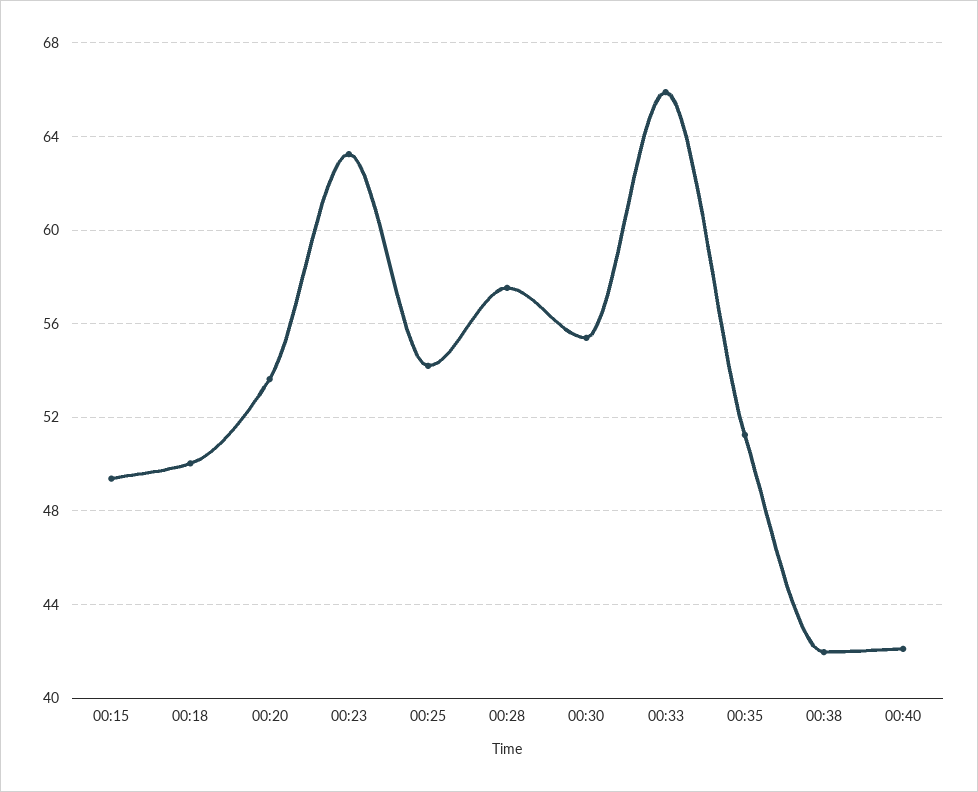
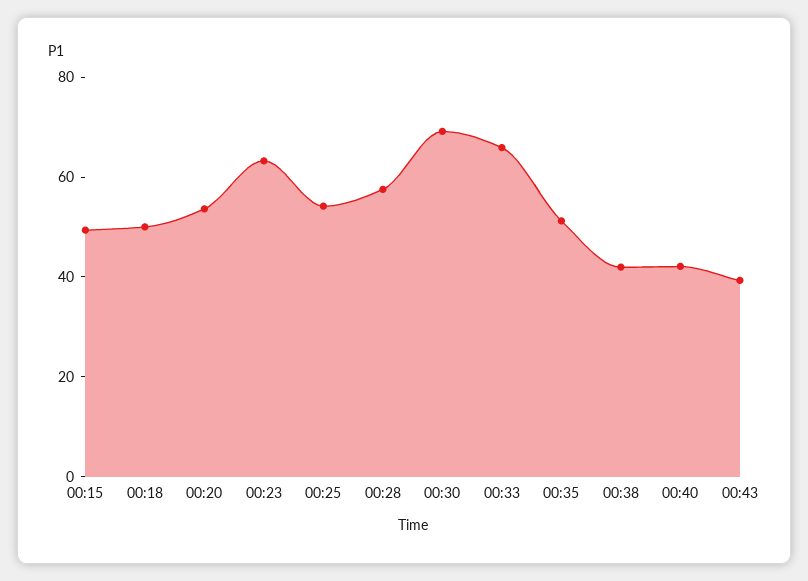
00:30: 55.5 -> 70
00:43: none -> 40

